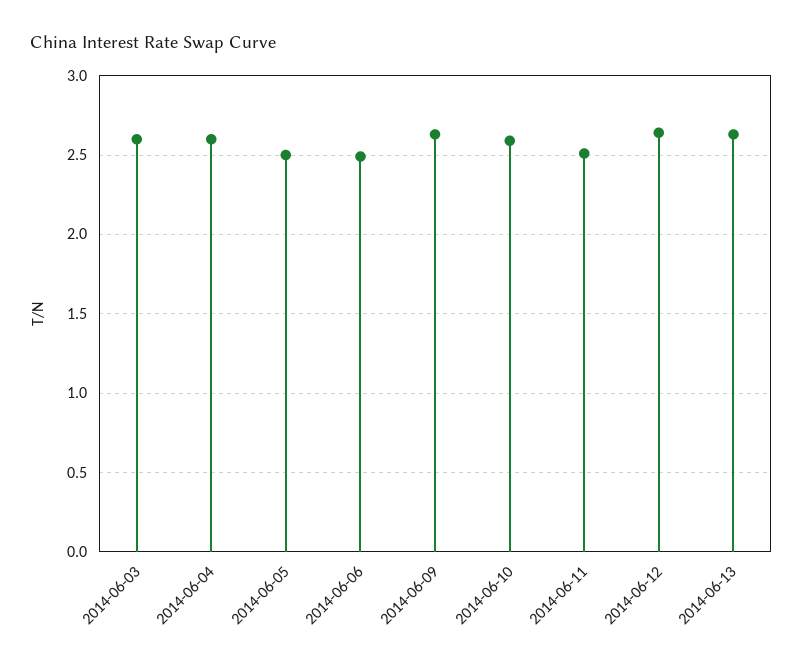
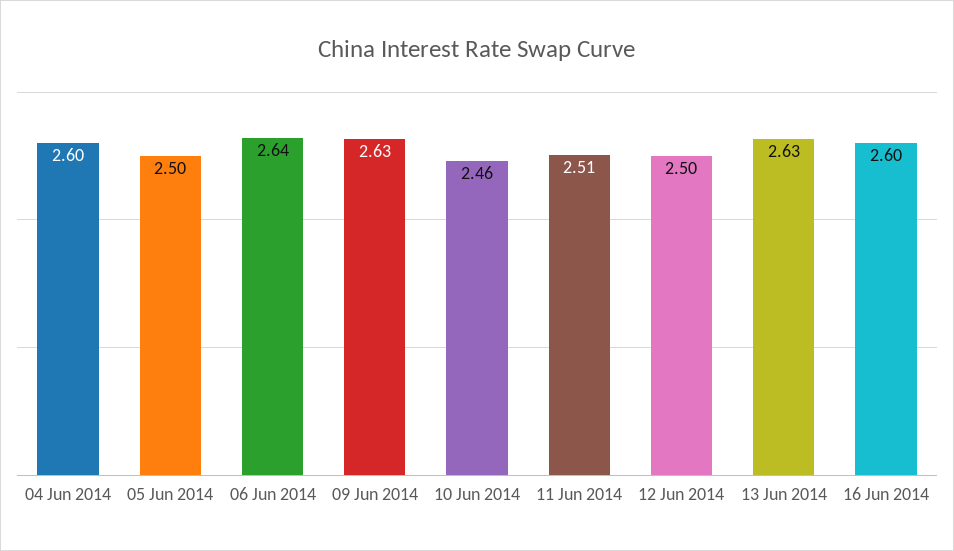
2014-06-03: 2.6 -> none
2014-06-06: 2.5 -> 2.64
2014-06-10: 2.6 -> 2.46
2014-06-12: 2.65 -> 2.5
16 Jun 2014: none -> 2.6

